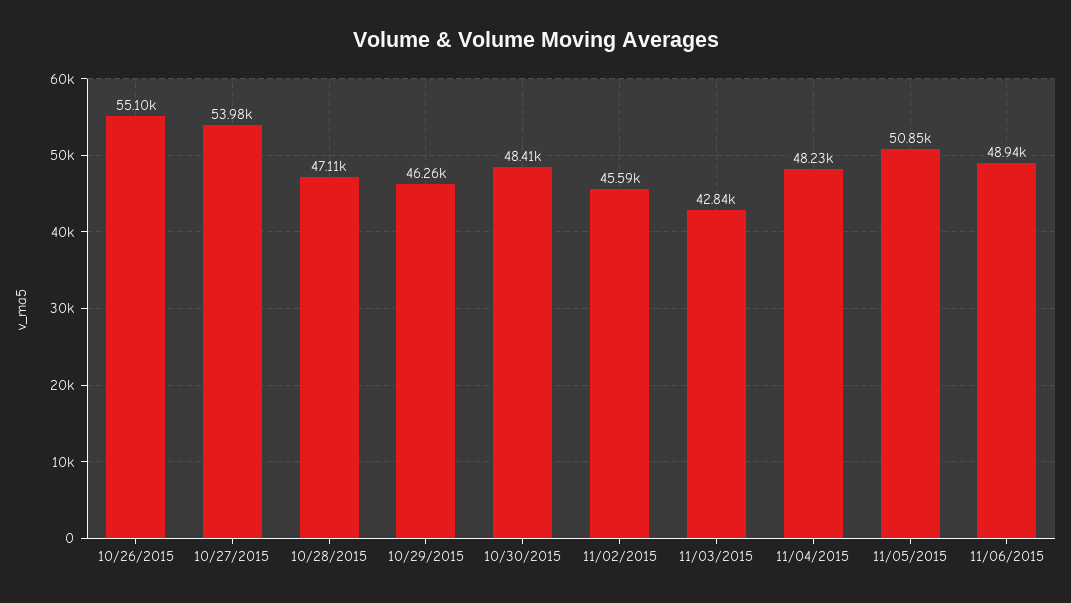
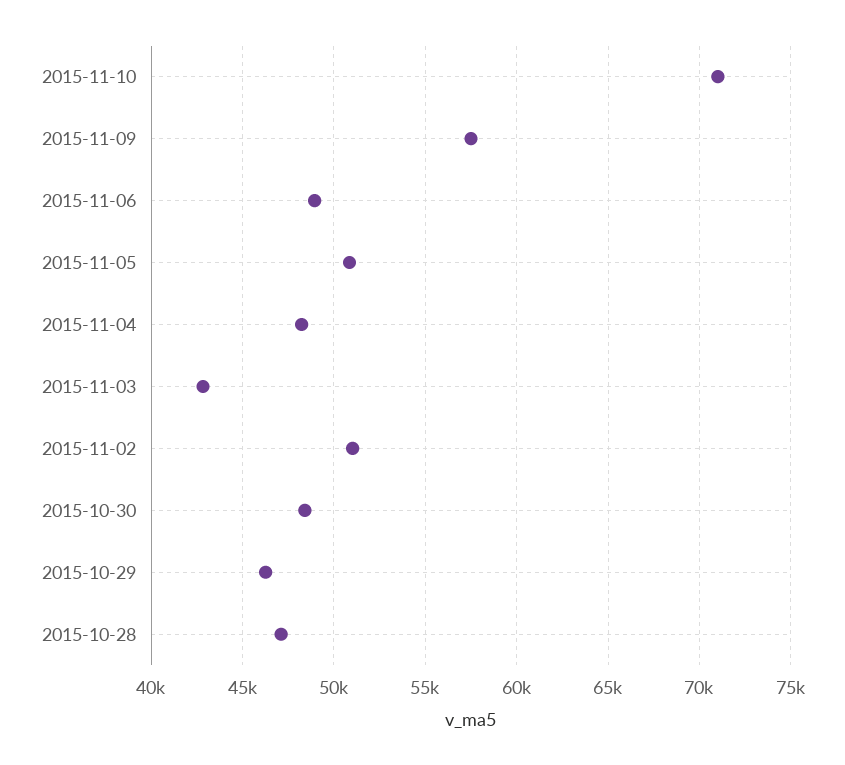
10/26/2015: 55100 -> none
10/27/2015: 53980 -> none
11/02/2015: 45590 -> 51000
2015-11-10: none -> 71000
2015-11-09: none -> 57500

